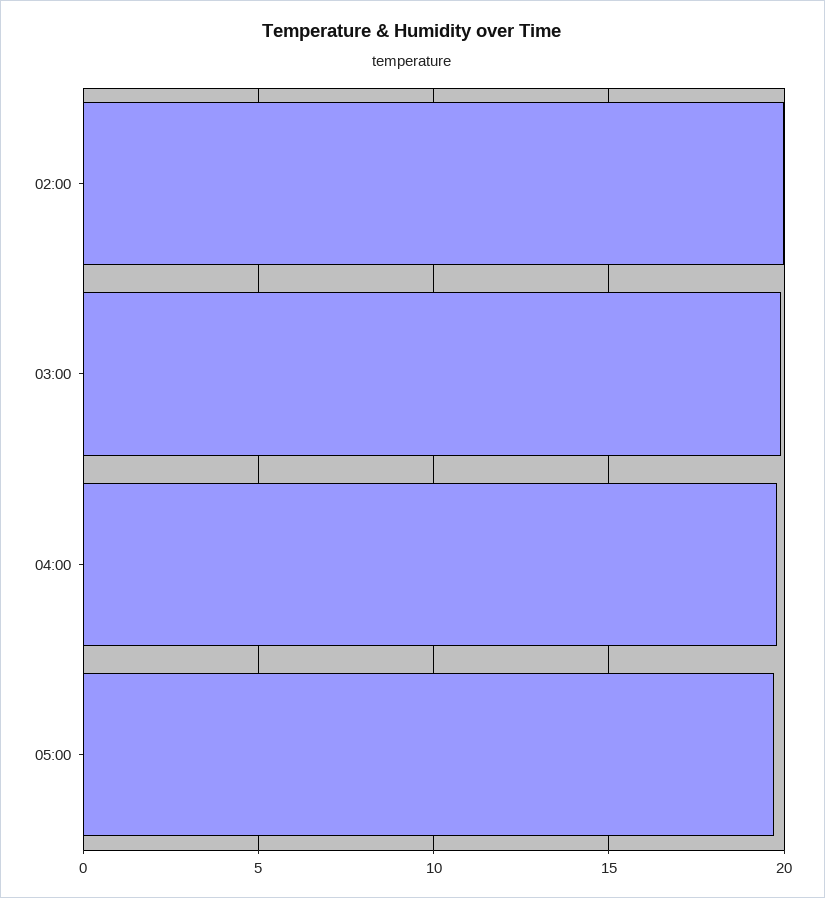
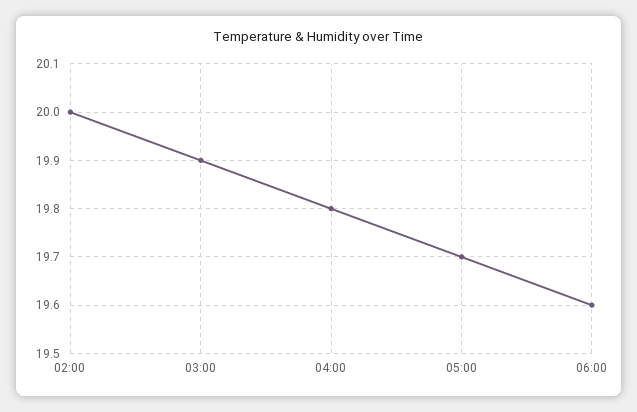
06:00: none -> 19.6

